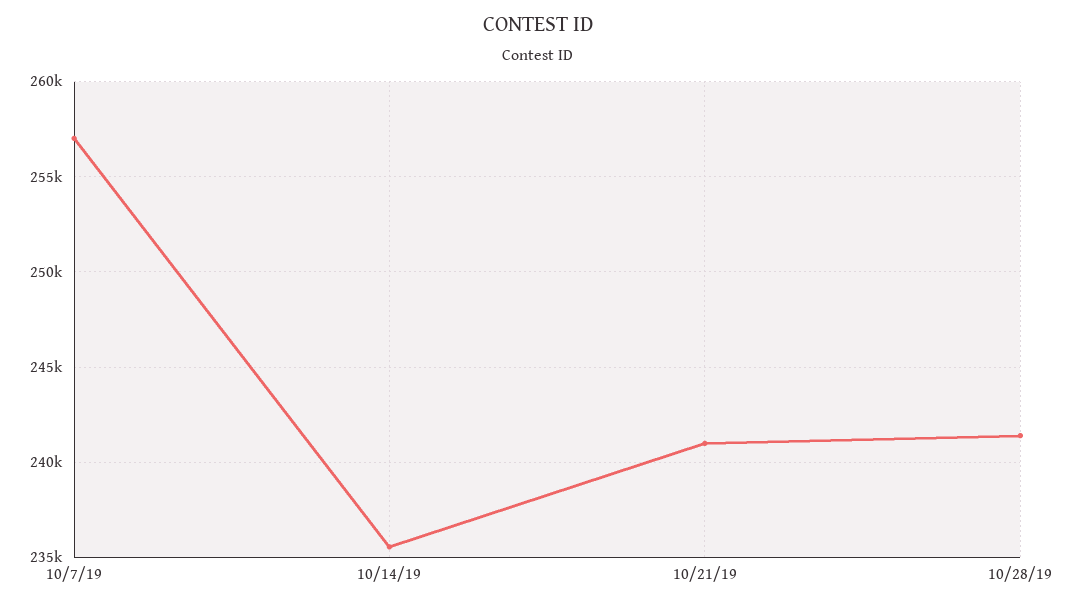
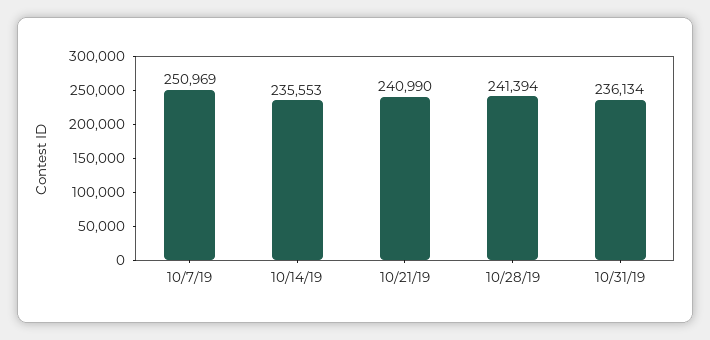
10/7/19: 257000 -> 250969
10/31/19: none -> 236134

